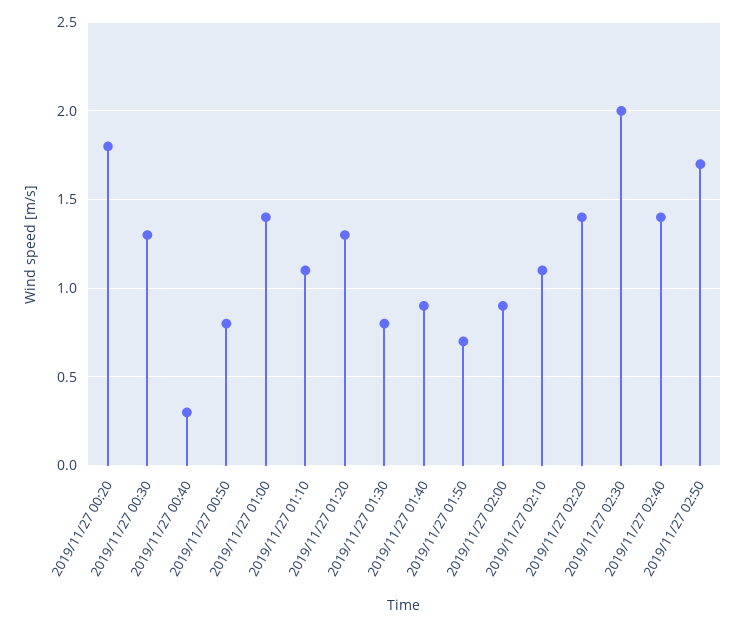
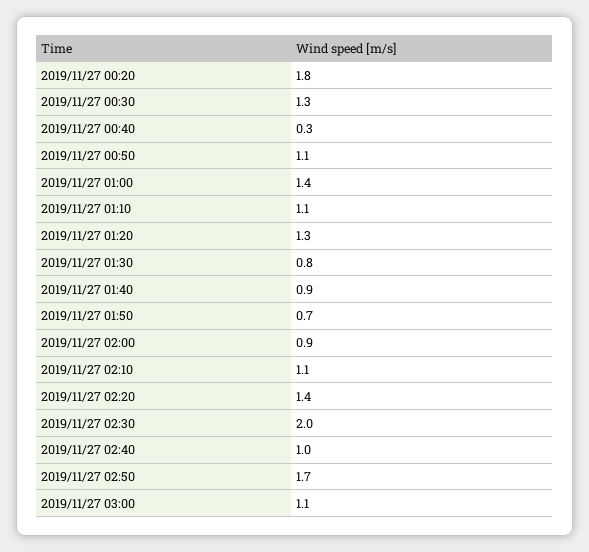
2019/11/27 00:50: 0.8 -> 1.1
2019/11/27 02:40: 1.4 -> 1
2019/11/27 03:00: none -> 1.1

